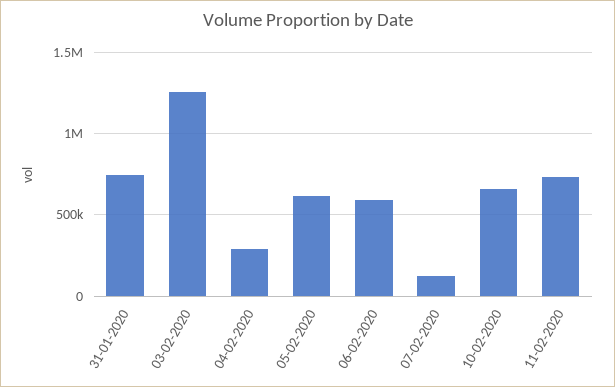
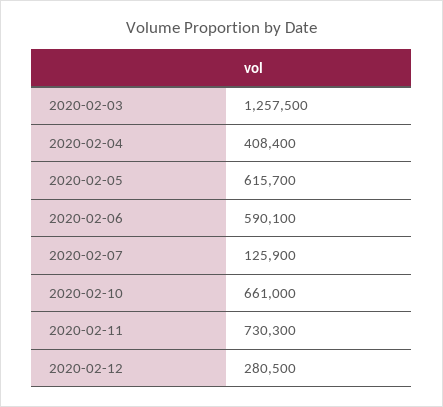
31-01-2020: 750000 -> none
04-02-2020: 300000 -> 408400
2020-02-12: none -> 280500

